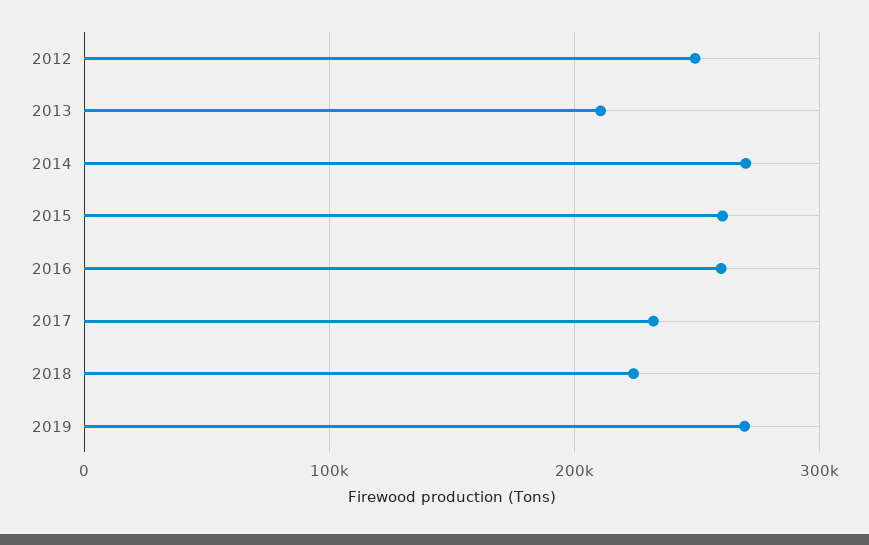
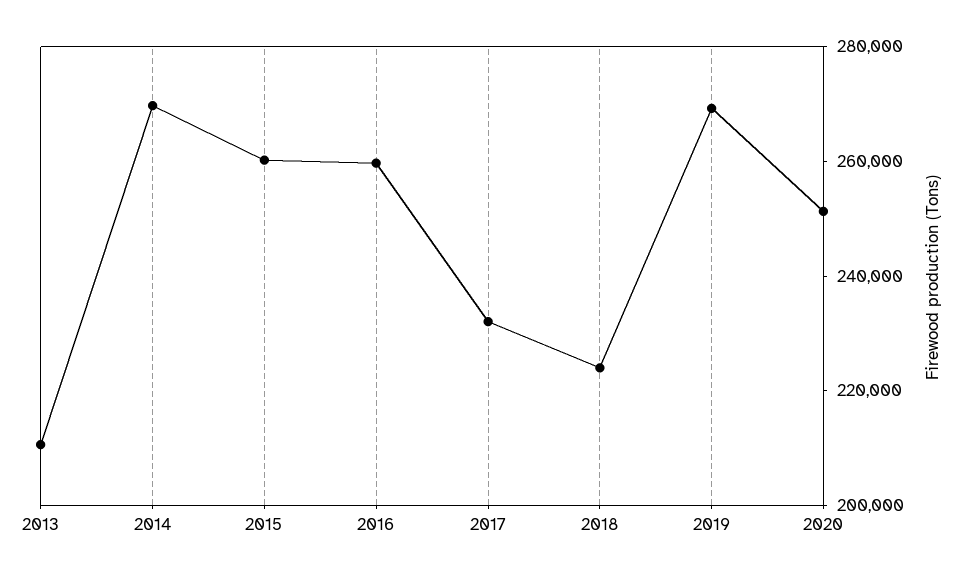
2012: 250000 -> none
2020: none -> 250000

